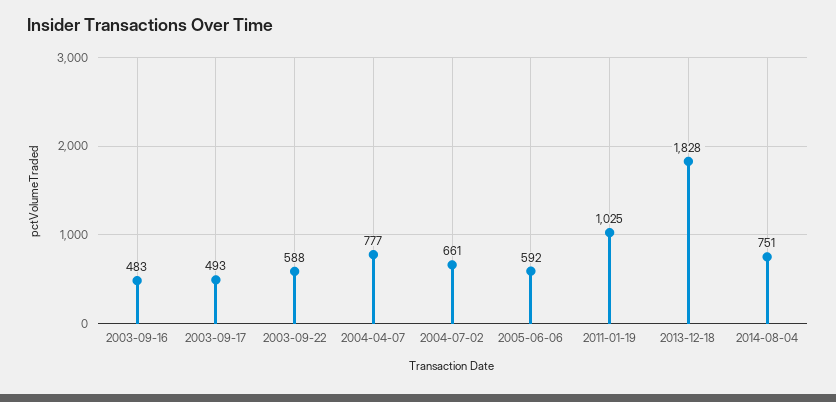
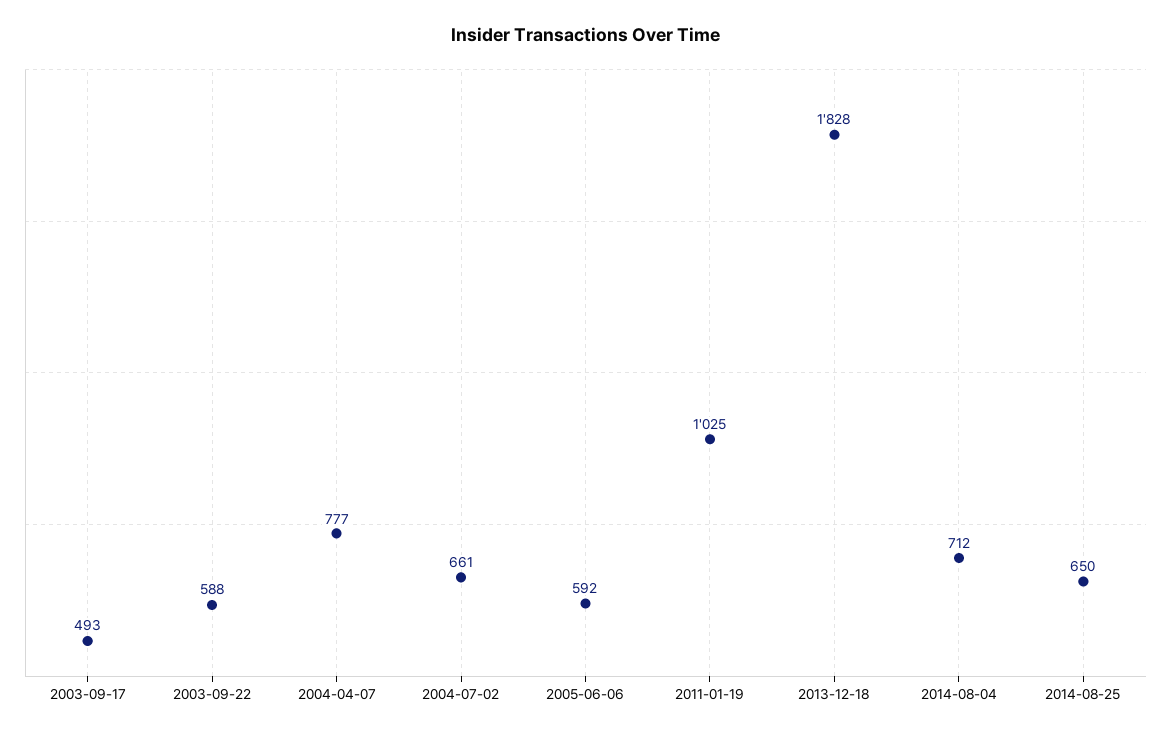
2003-09-16: 483 -> none
2014-08-04: 751 -> 712
2014-08-25: none -> 650

